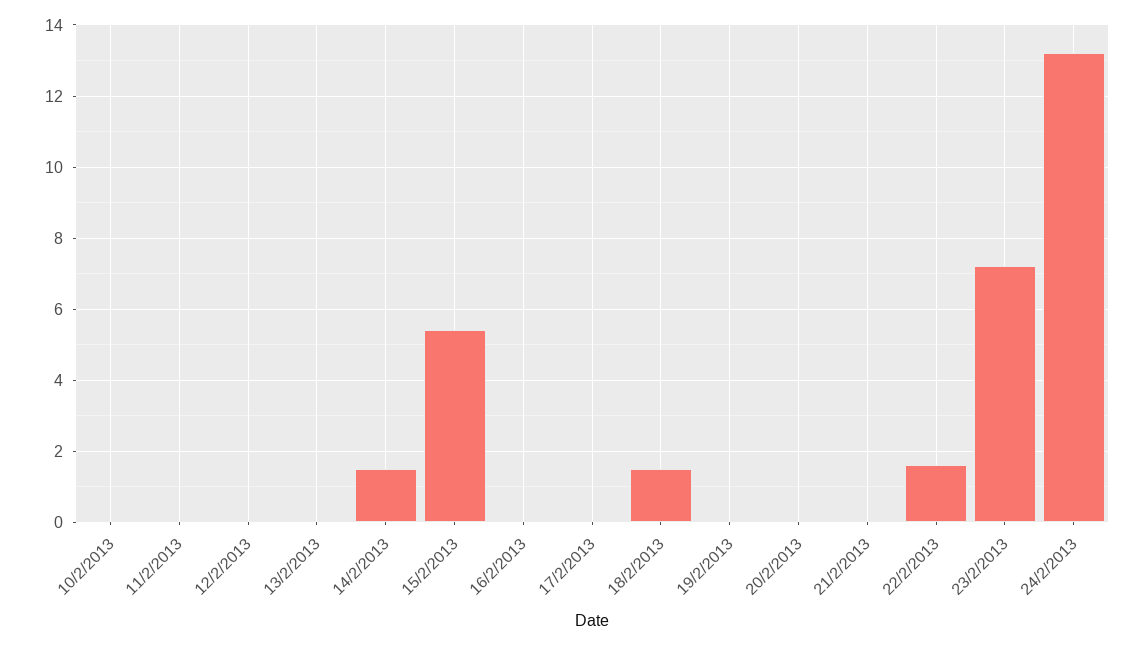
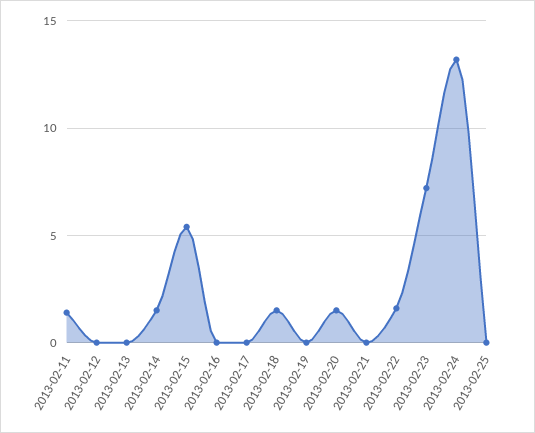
10/2/2013: 0 -> none
11/2/2013: 0 -> 1.5
20/2/2013: 0 -> 1.5
2013-02-25: none -> 0

